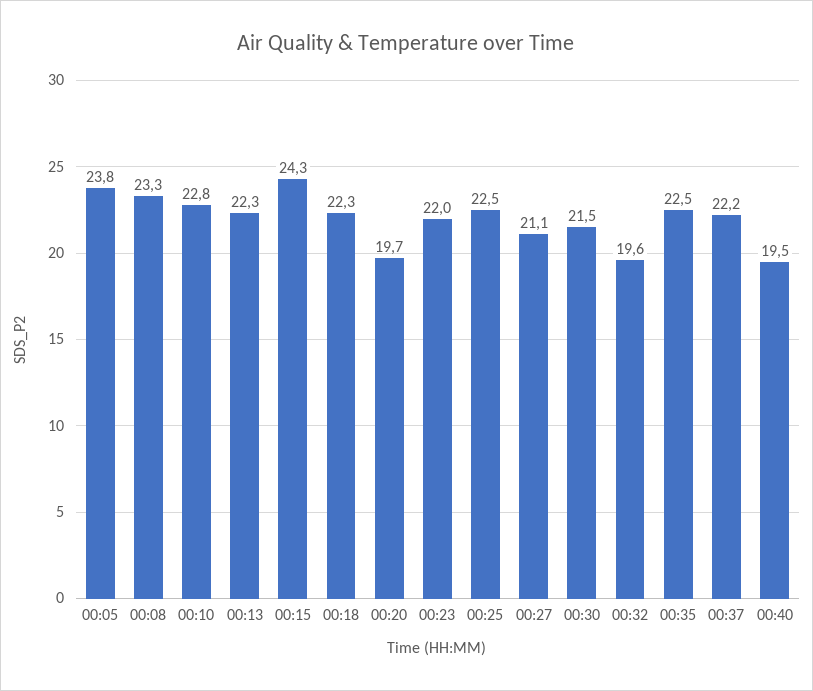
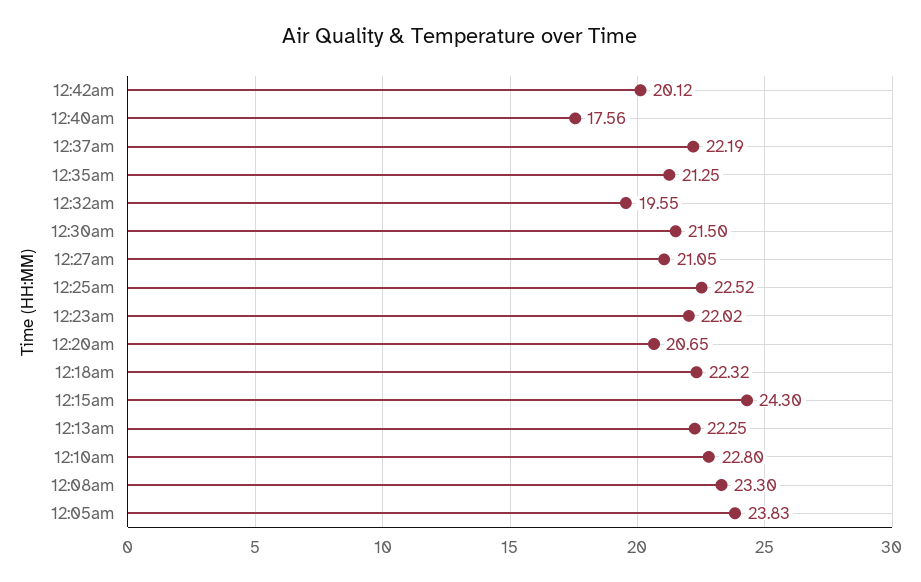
00:20: 19.7 -> 20.65
00:35: 22.5 -> 21.25
00:40: 19.5 -> 17.56
12:42am: none -> 20.12

